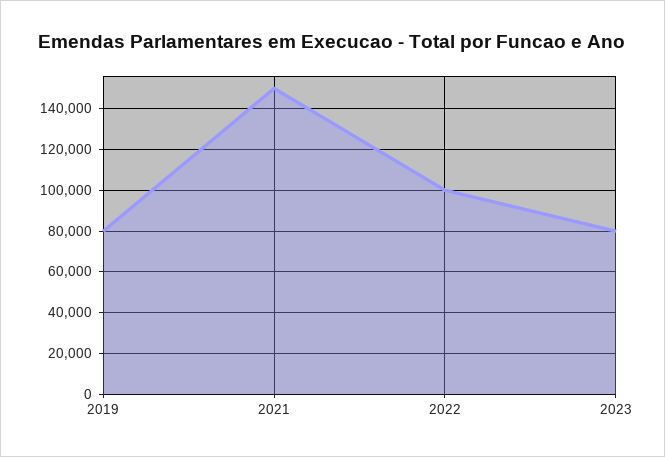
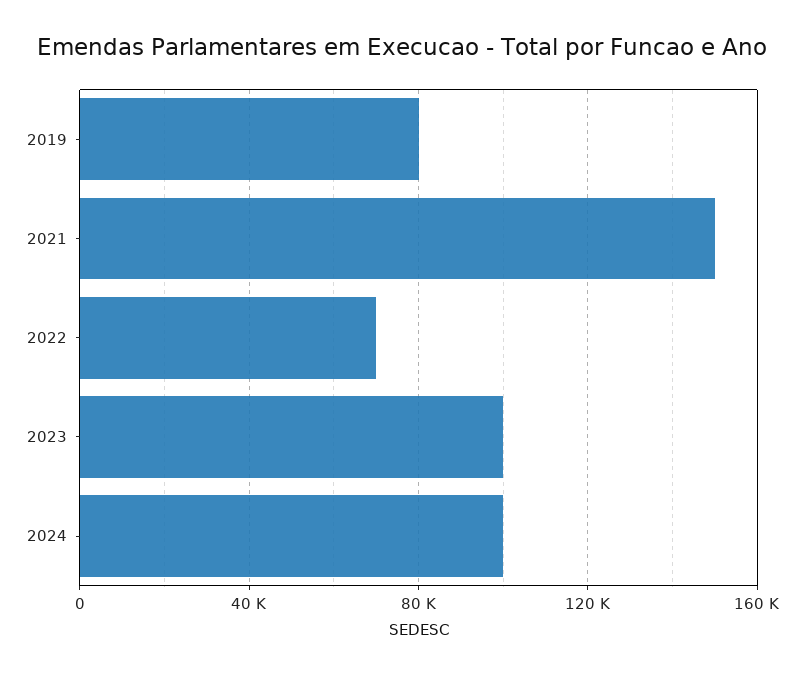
2022: 100000 -> 70000
2023: 80000 -> 100000
2024: none -> 100000

